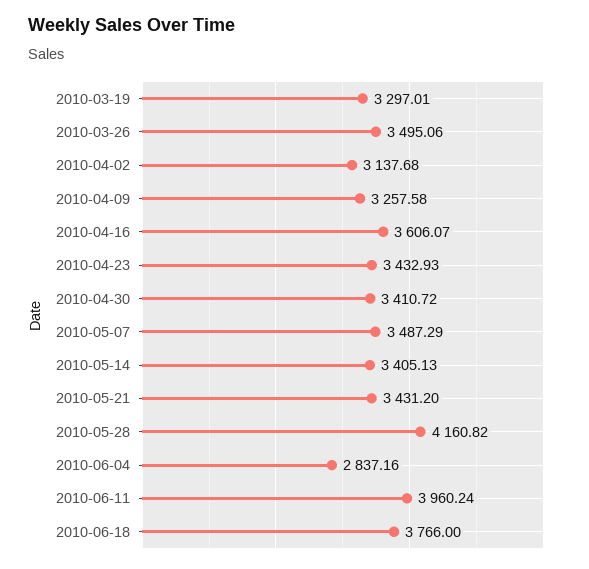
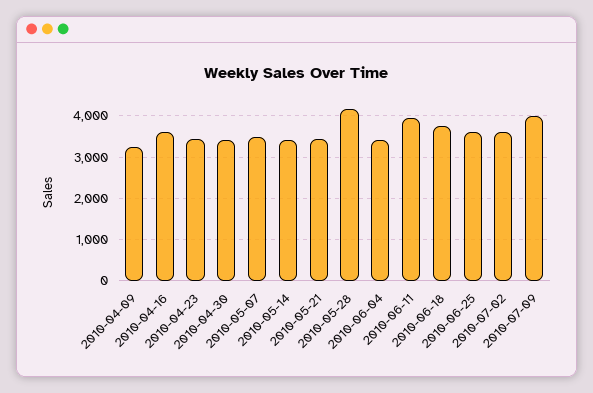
2010-03-19: 3297.01 -> none
2010-03-26: 3495.06 -> none
2010-04-02: 3137.68 -> none
2010-06-04: 2837.16 -> 3400
2010-06-25: none -> 3600
2010-07-02: none -> 3600
2010-07-09: none -> 4000

